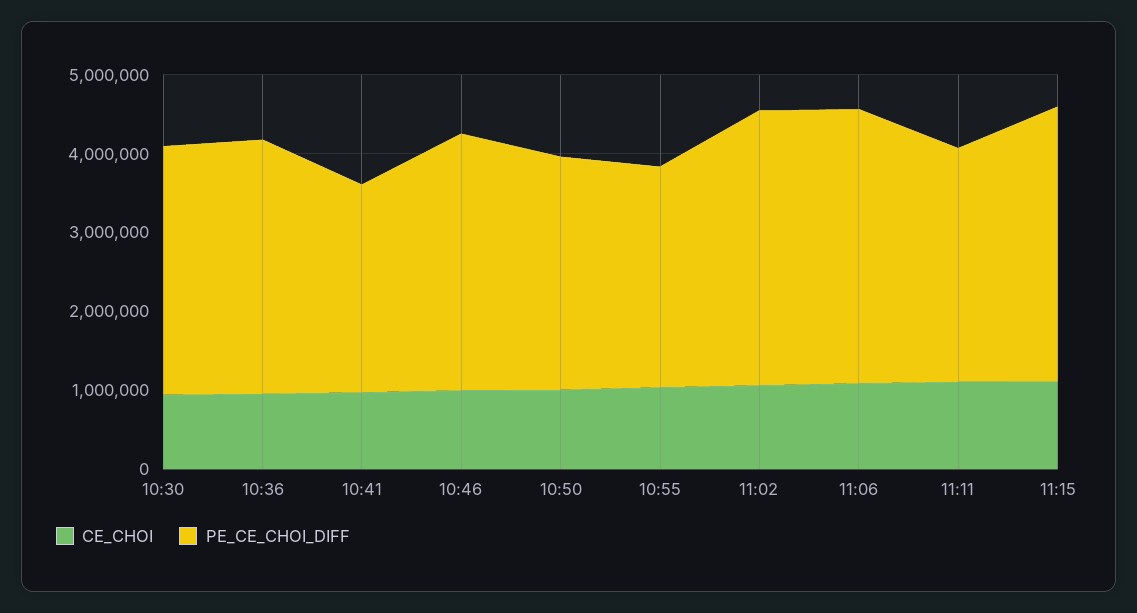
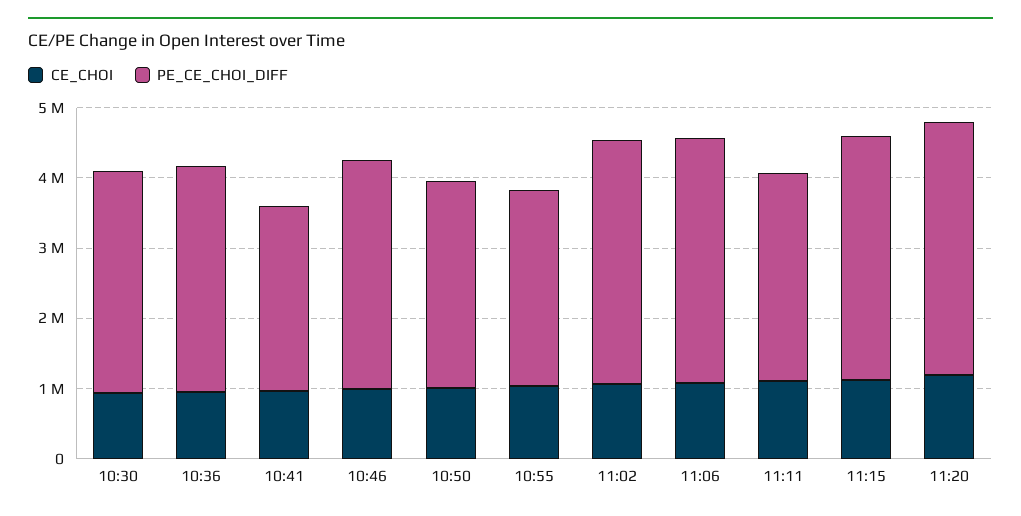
CE_CHOI, 11:20: none -> 1200000
PE_CE_CHOI_DIFF, 11:20: none -> 3600000

